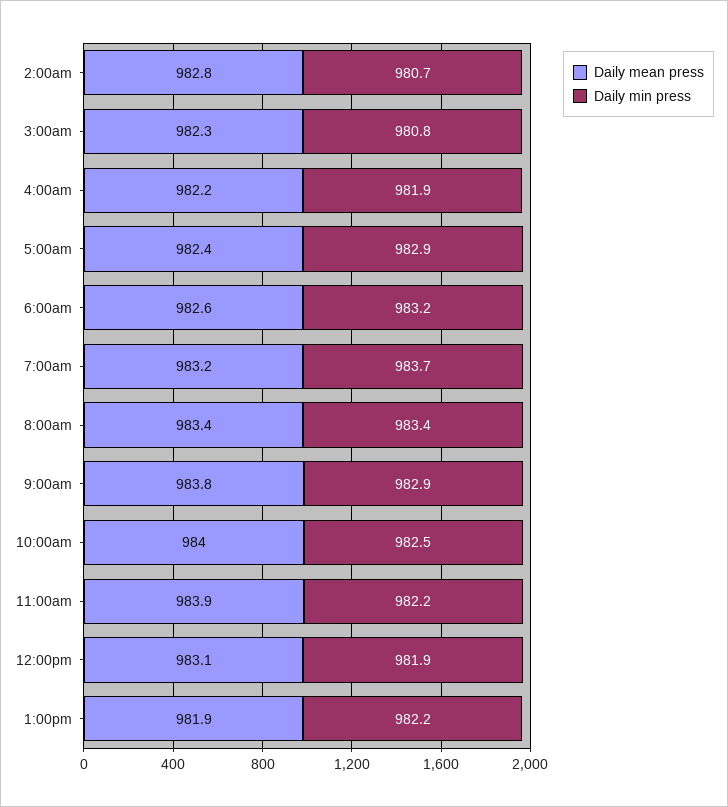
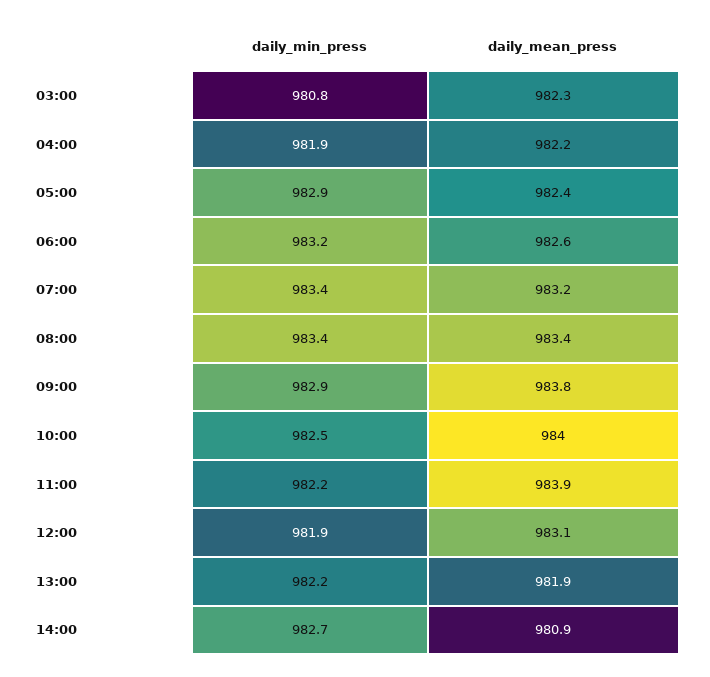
Daily mean press, 2:00am: 982.8 -> none
Daily min press, 2:00am: 980.7 -> none
Daily min press, 7:00am: 983.7 -> 983.4
Daily min press, 14:00: none -> 982.7
Daily mean press, 14:00: none -> 980.9

